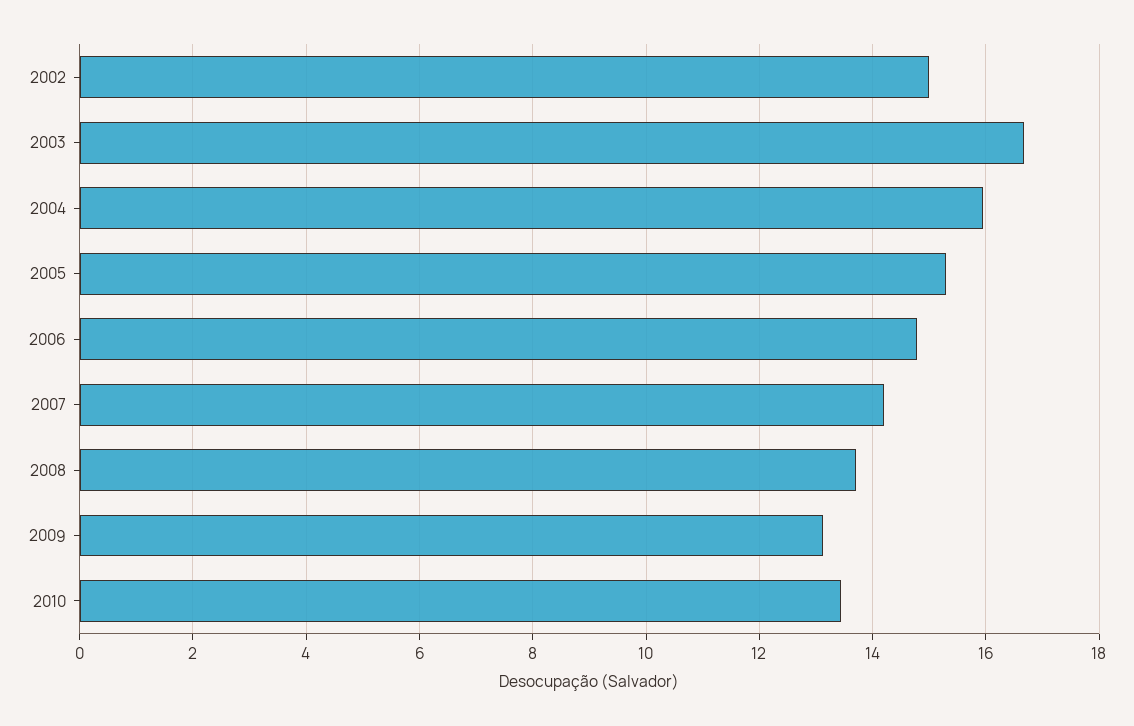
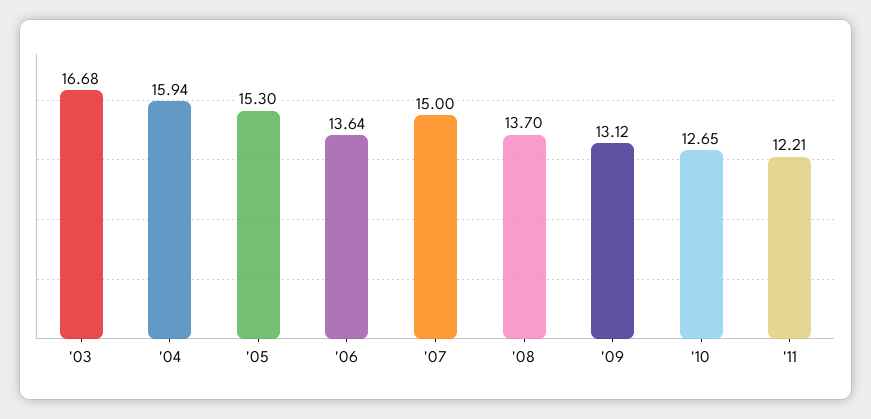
2002: 15 -> none
2006: 14.8 -> 13.64
2007: 14.2 -> 15
2010: 13.4 -> 12.65
'11: none -> 12.21

